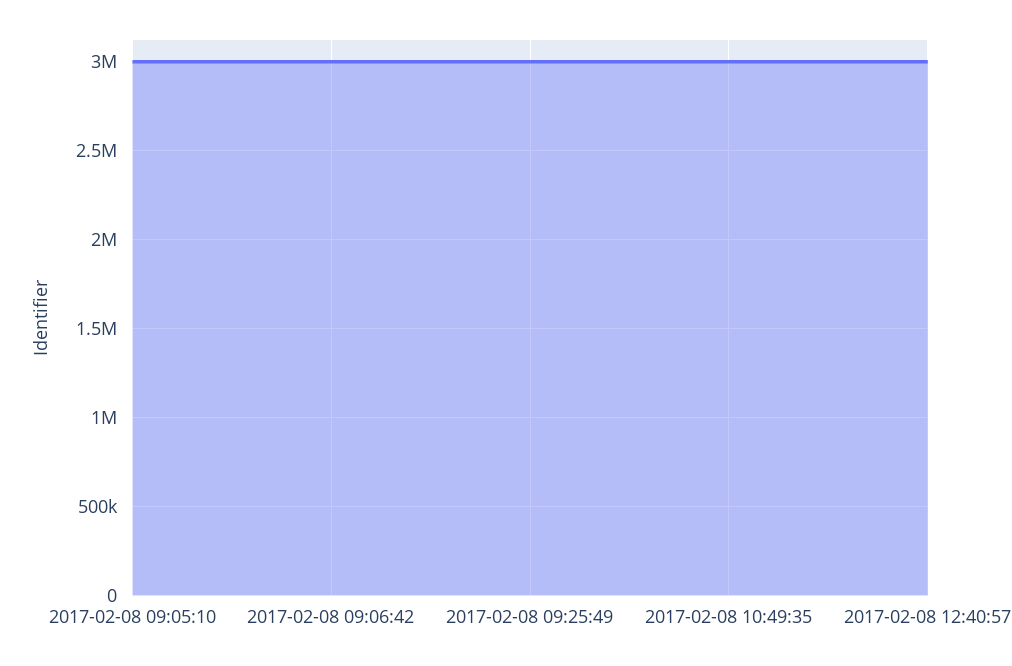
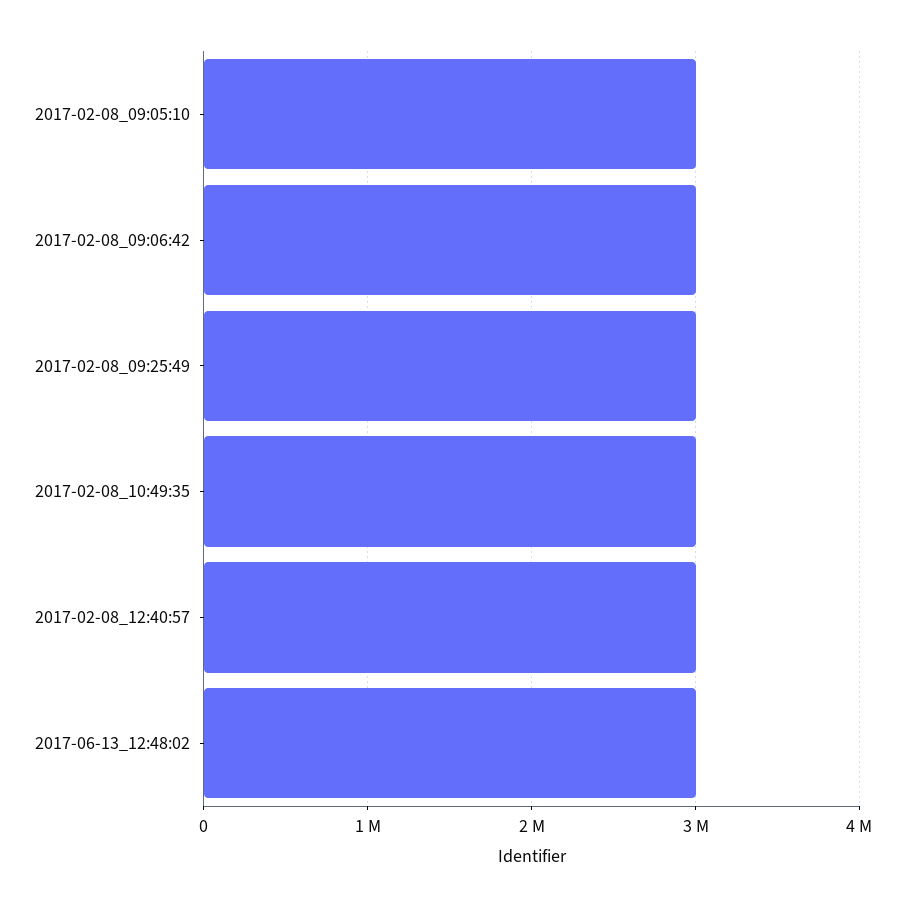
2017-06-13_12:48:02: none -> 3000000

